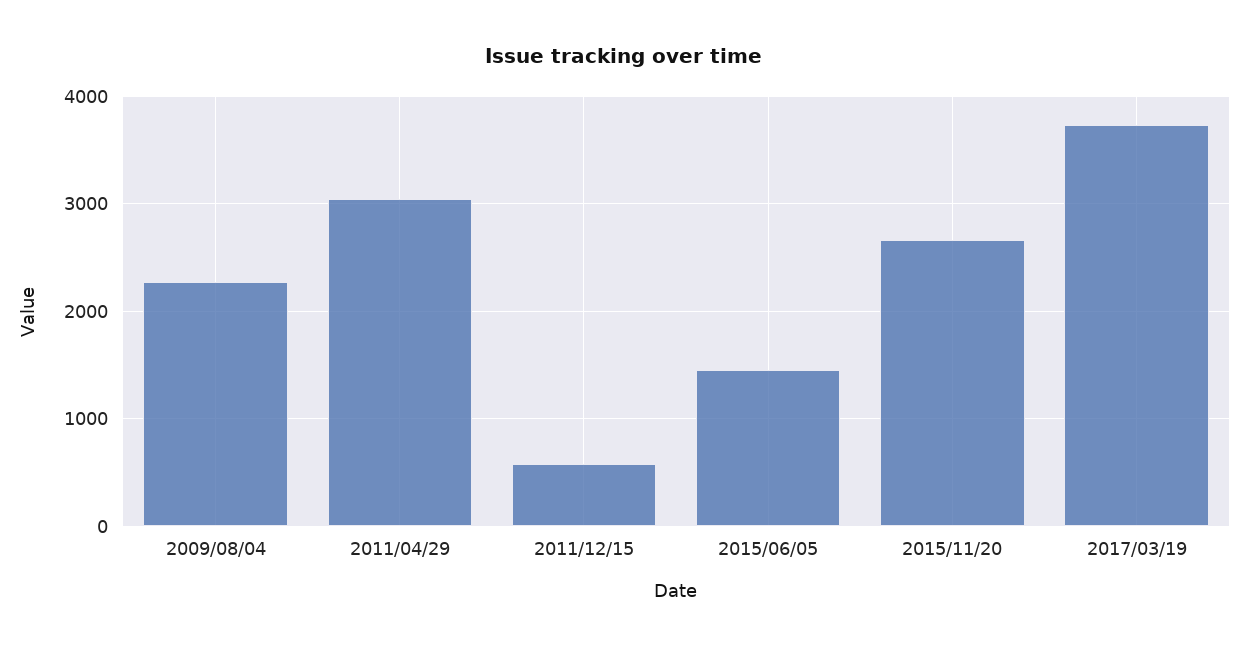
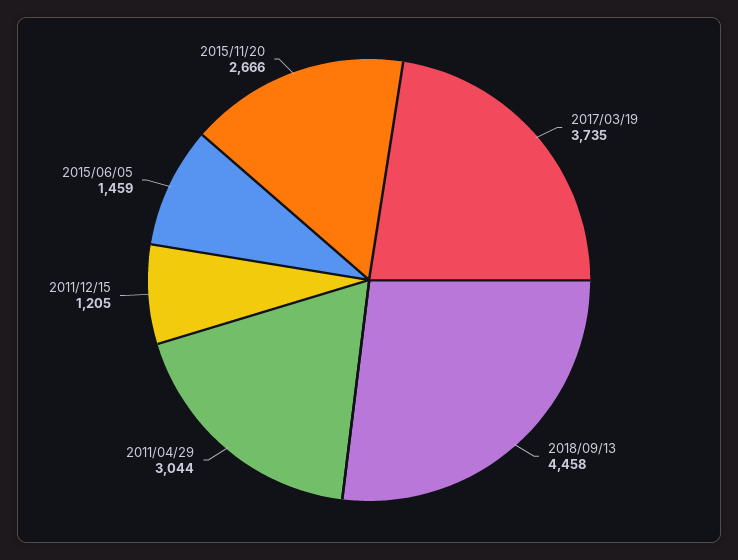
2009/08/04: 2300 -> none
2011/12/15: 600 -> 1205
2018/09/13: none -> 4458

